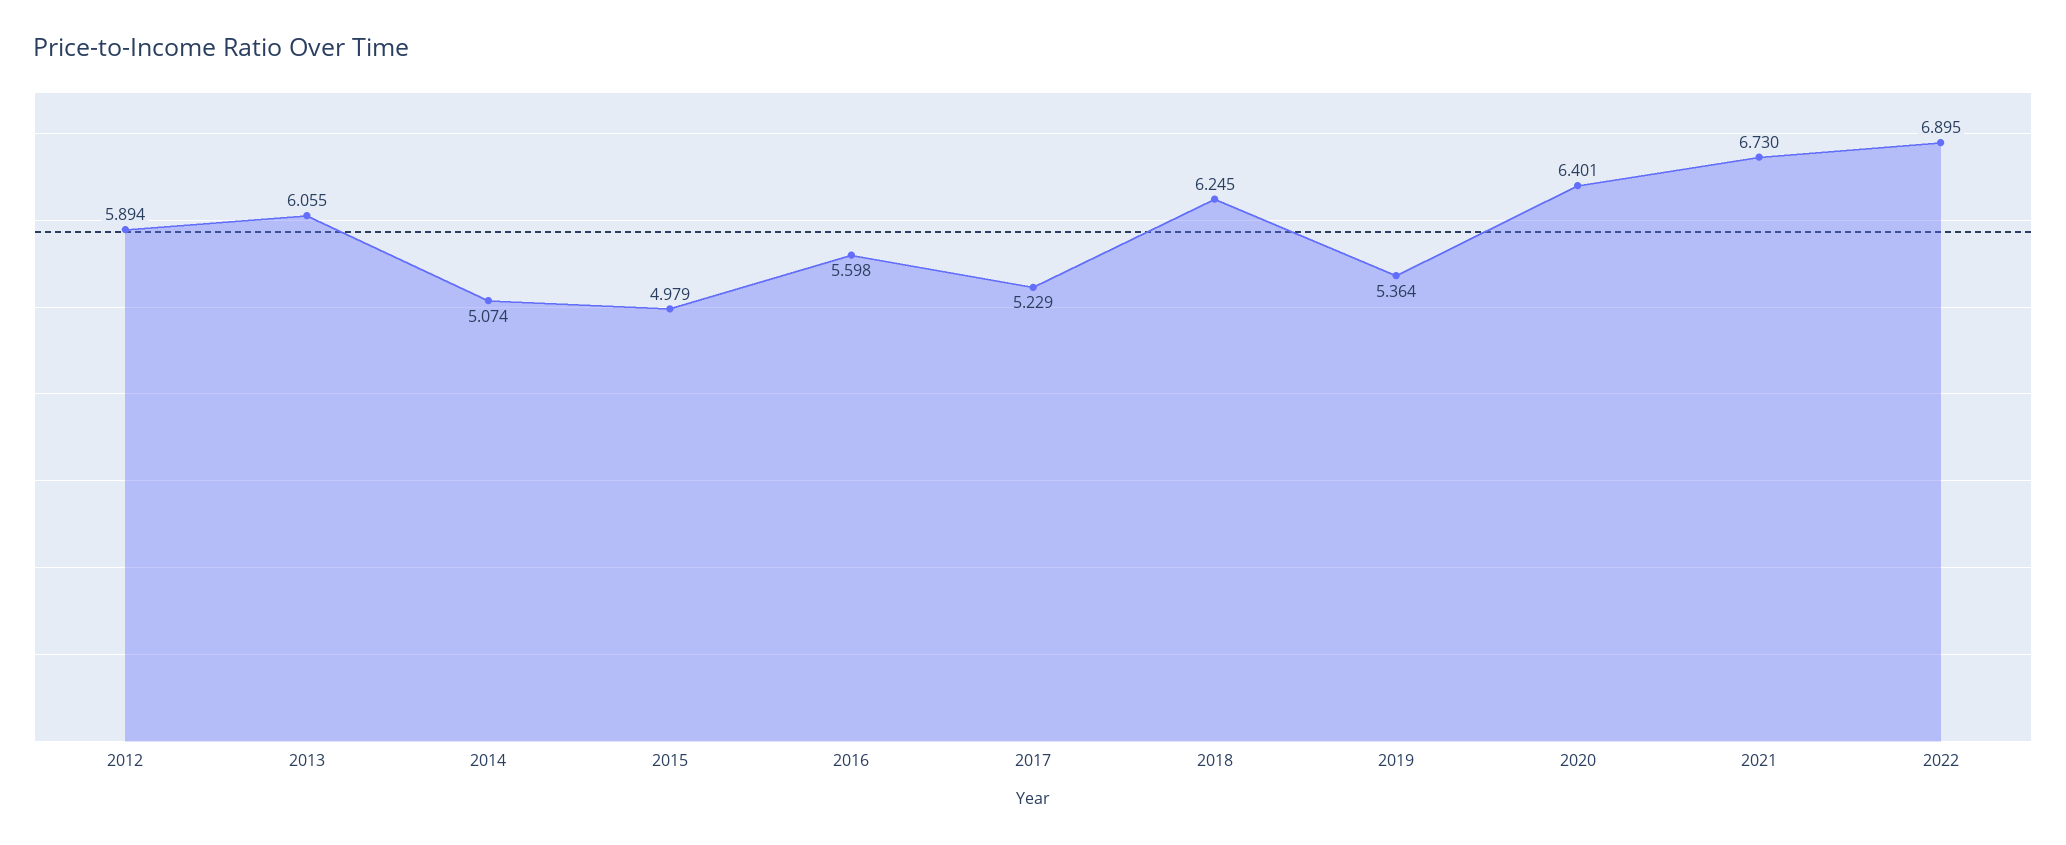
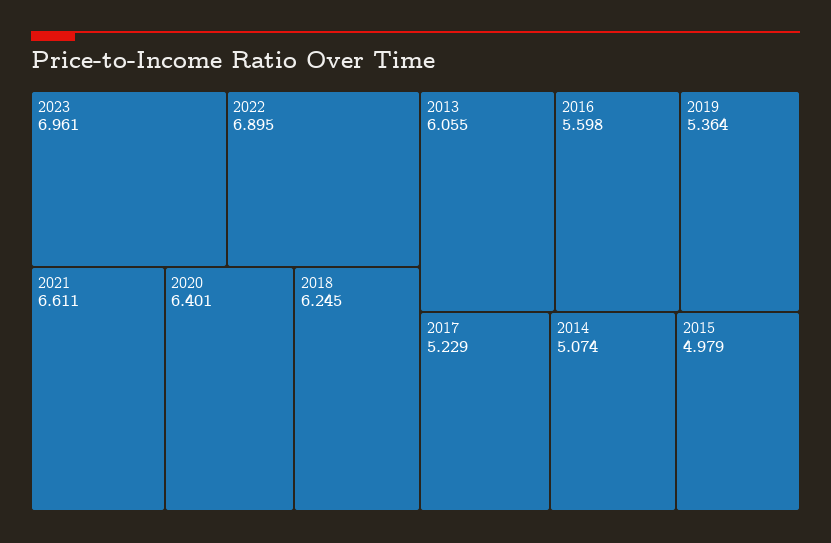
2012: 5.894 -> none
2021: 6.73 -> 6.611
2023: none -> 6.961

